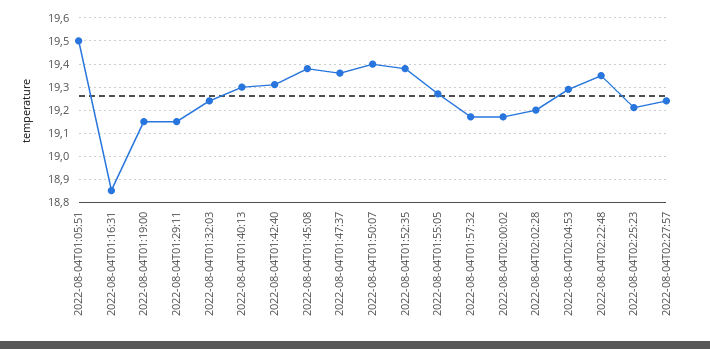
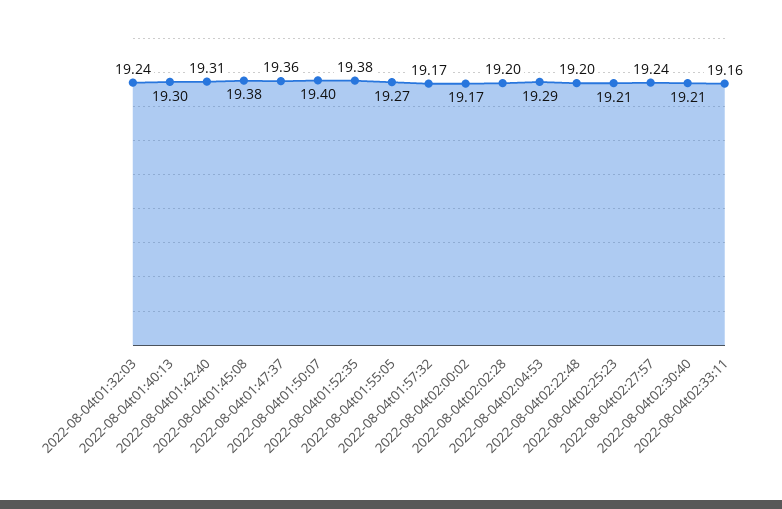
2022-08-04T01:05:51: 19.5 -> none
2022-08-04T01:16:31: 18.85 -> none
2022-08-04T01:19:00: 19.15 -> none
2022-08-04T01:29:11: 19.15 -> none
2022-08-04T02:22:48: 19.35 -> 19.2
2022-08-04t02:30:40: none -> 19.21
2022-08-04t02:33:11: none -> 19.16

